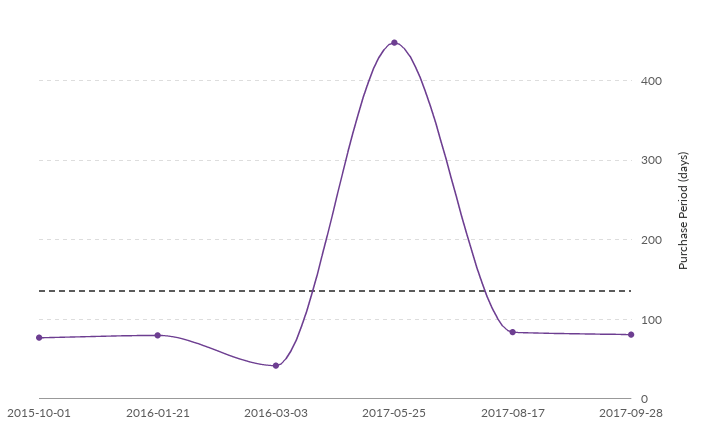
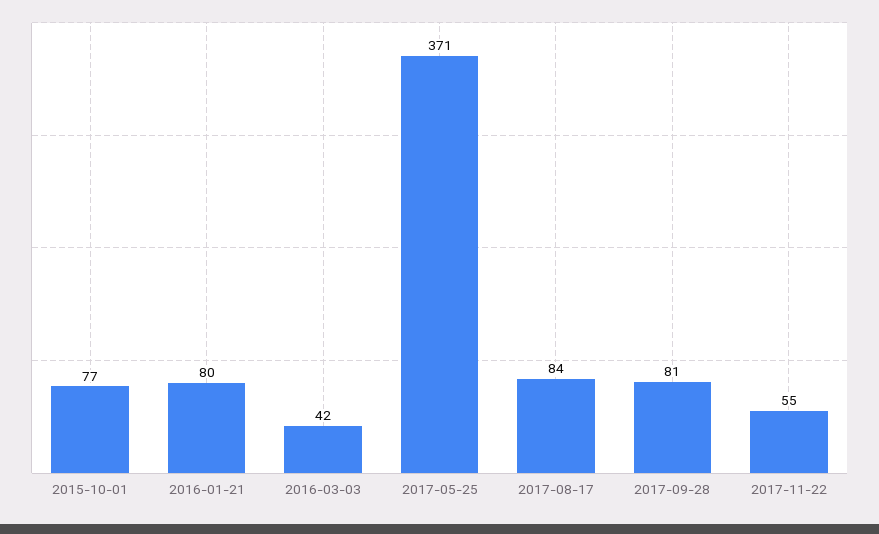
2017-05-25: 450 -> 371
2017-11-22: none -> 55

